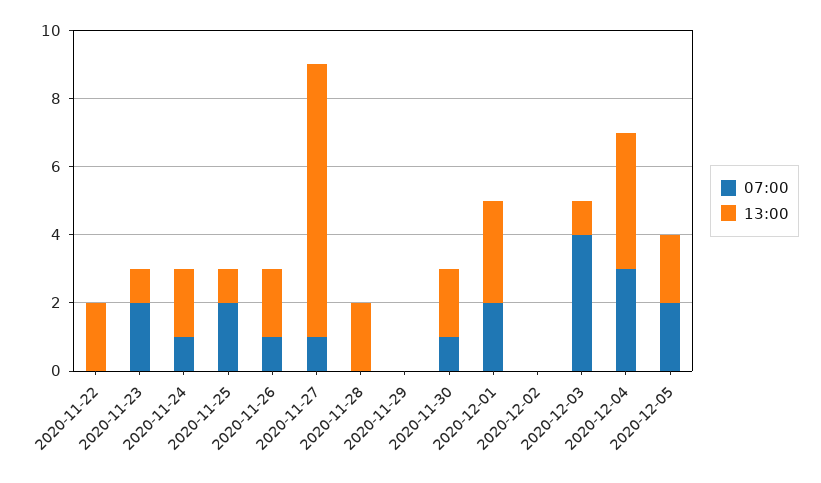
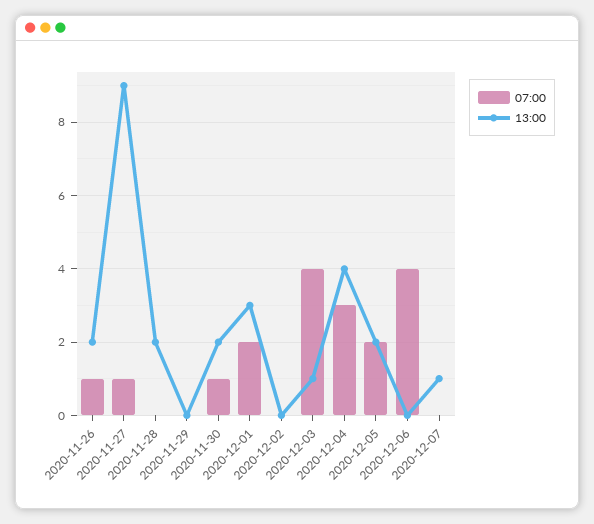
07:00, 2020-11-22: 0 -> none
13:00, 2020-11-22: 2 -> none
07:00, 2020-11-23: 2 -> none
13:00, 2020-11-23: 1 -> none
07:00, 2020-11-24: 1 -> none
13:00, 2020-11-24: 2 -> none
07:00, 2020-11-25: 2 -> none
13:00, 2020-11-25: 1 -> none
13:00, 2020-11-27: 8 -> 9
07:00, 2020-12-06: none -> 4
13:00, 2020-12-06: none -> 0
07:00, 2020-12-07: none -> 0
13:00, 2020-12-07: none -> 1

